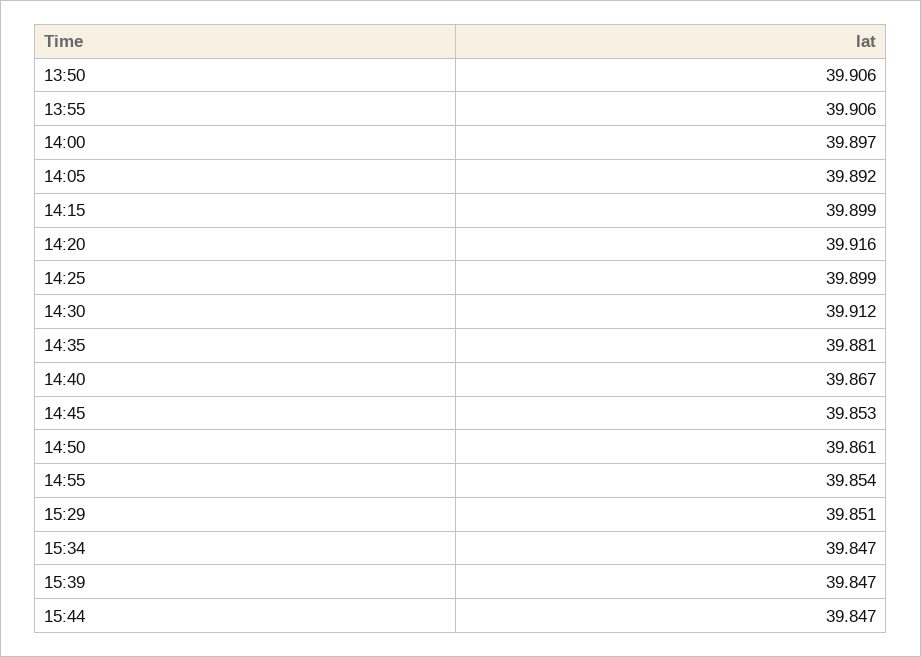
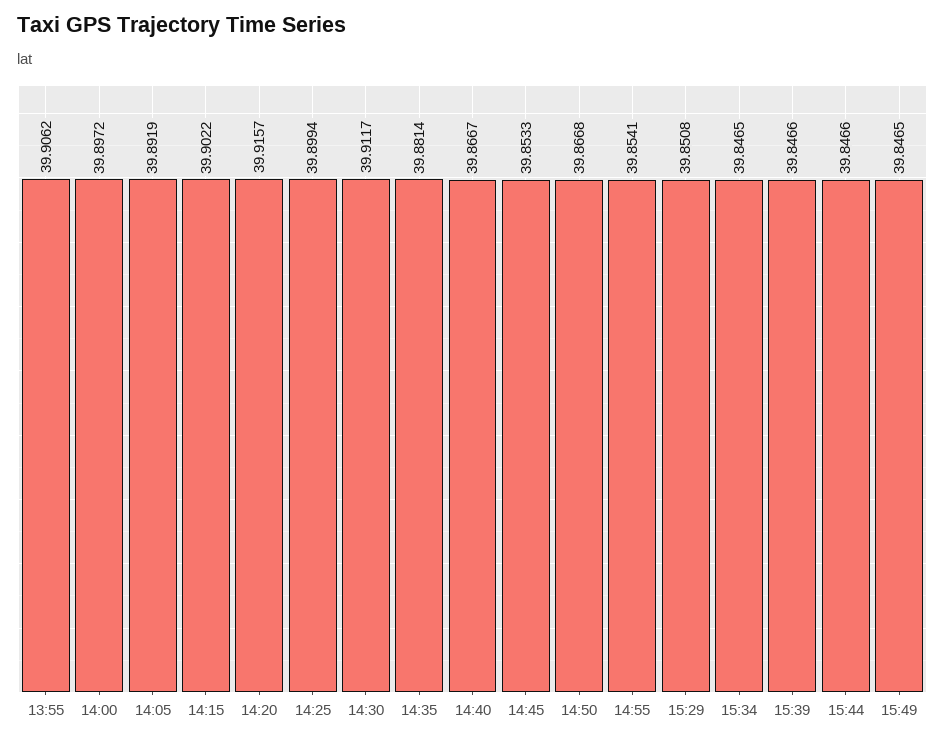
13:50: 39.906 -> none
14:15: 39.899 -> 39.9022
14:50: 39.861 -> 39.8668
15:49: none -> 39.8465

